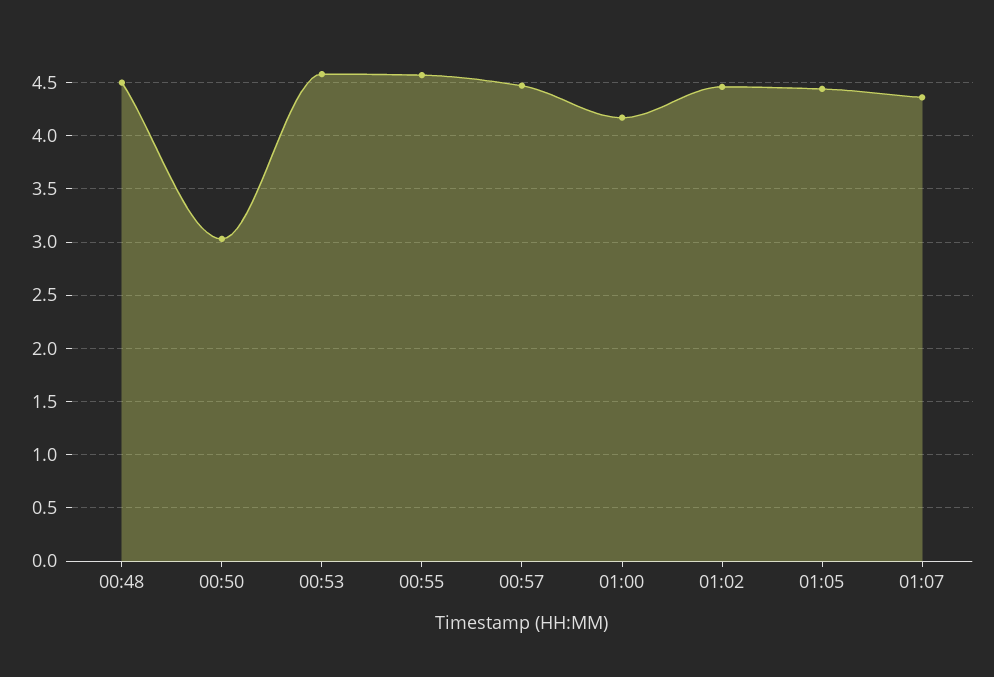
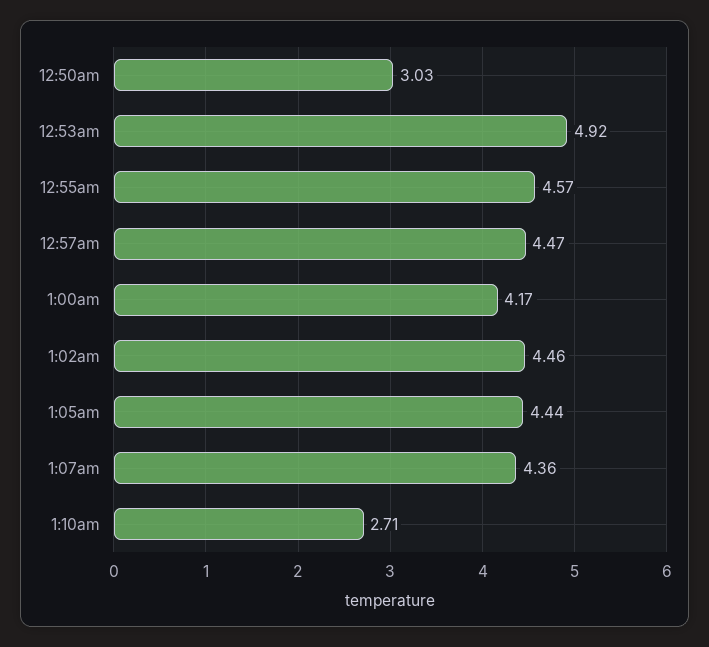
00:48: 4.5 -> none
00:53: 4.6 -> 4.92
1:10am: none -> 2.71

